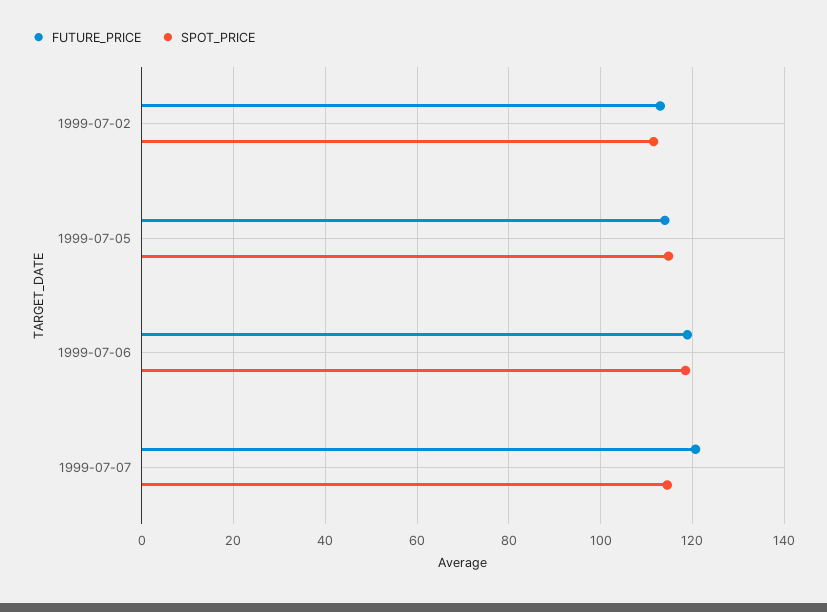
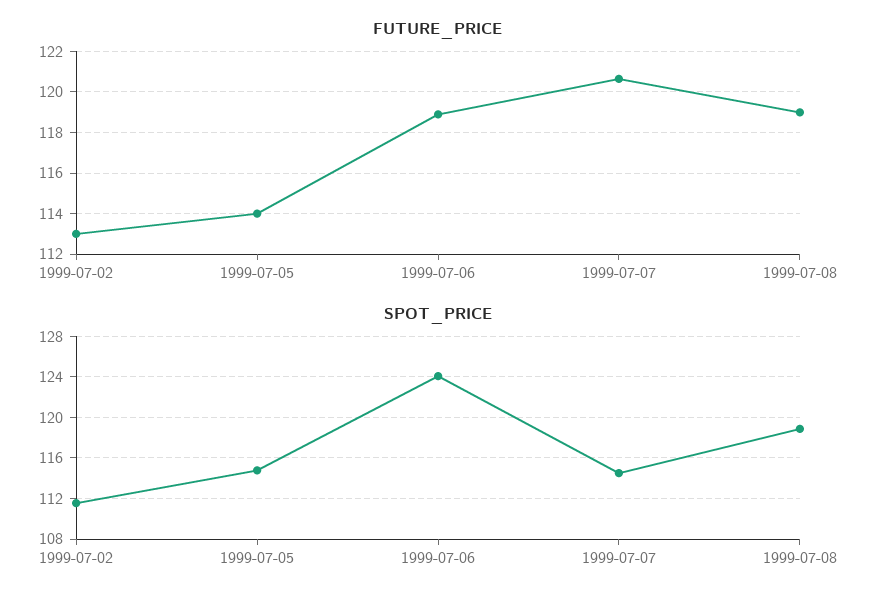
SPOT_PRICE, 1999-07-06: 118 -> 124
FUTURE_PRICE, 1999-07-08: none -> 119
SPOT_PRICE, 1999-07-08: none -> 119

